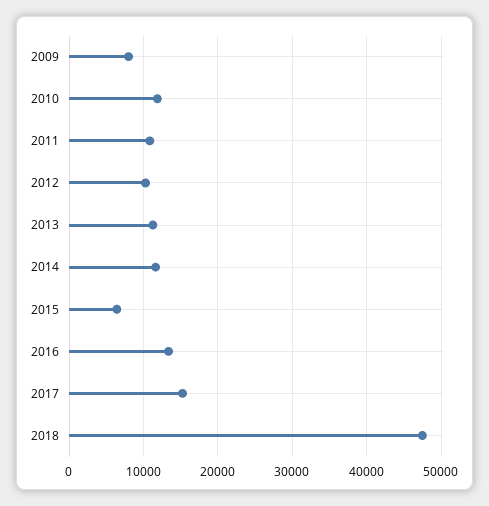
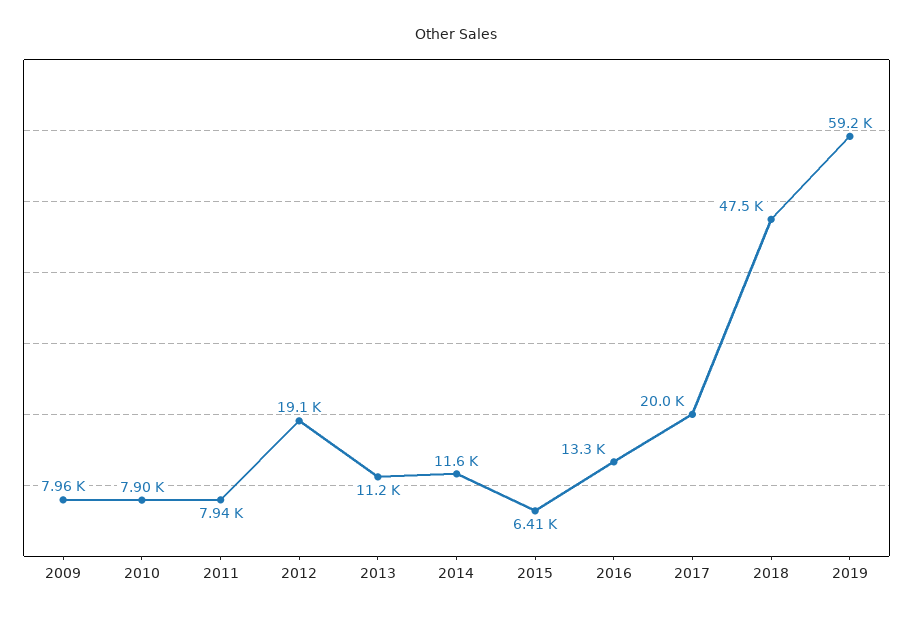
2010: 12000 -> 7900
2011: 11000 -> 7940
2012: 10000 -> 19100
2017: 15000 -> 20000
2019: none -> 59200

